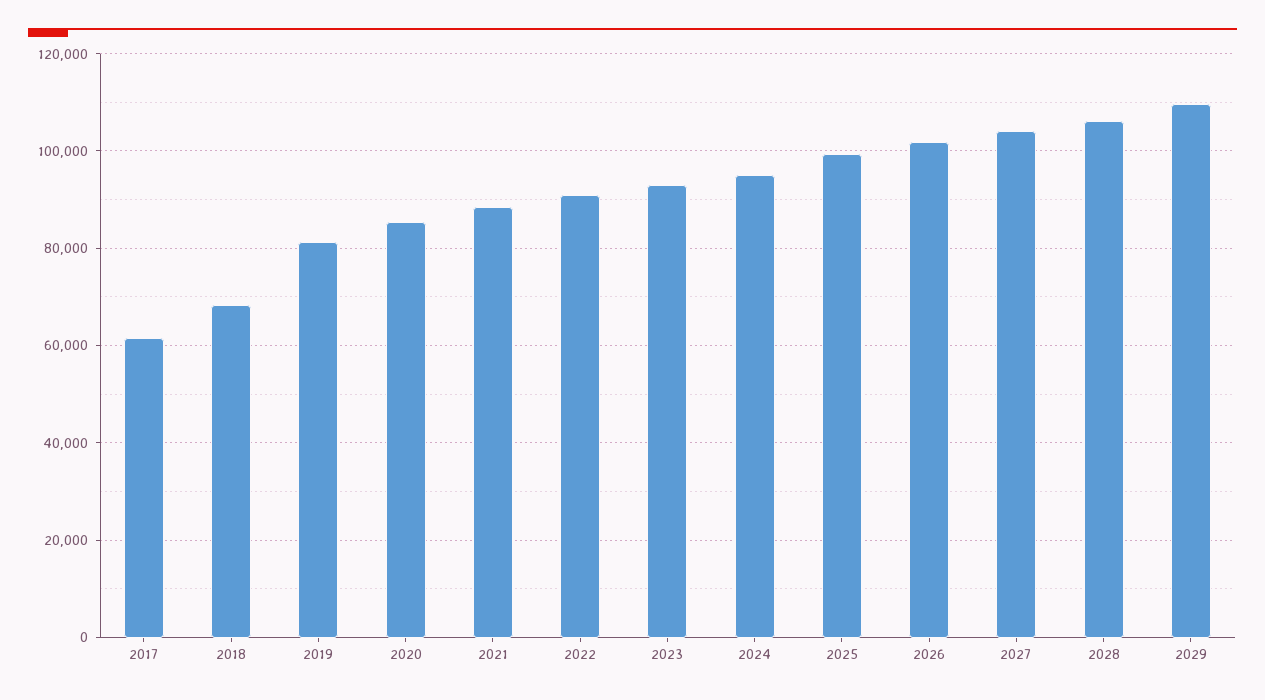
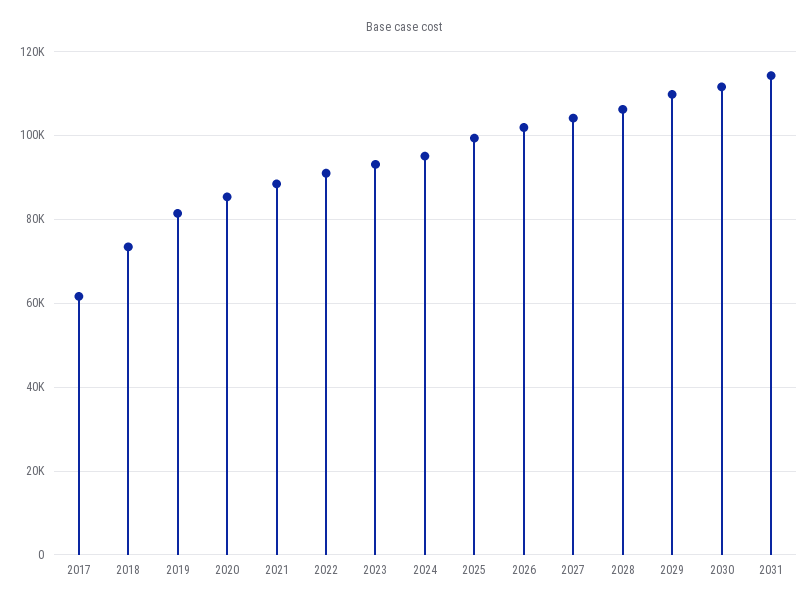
2018: 68000 -> 74000
2030: none -> 112000
2031: none -> 114000

